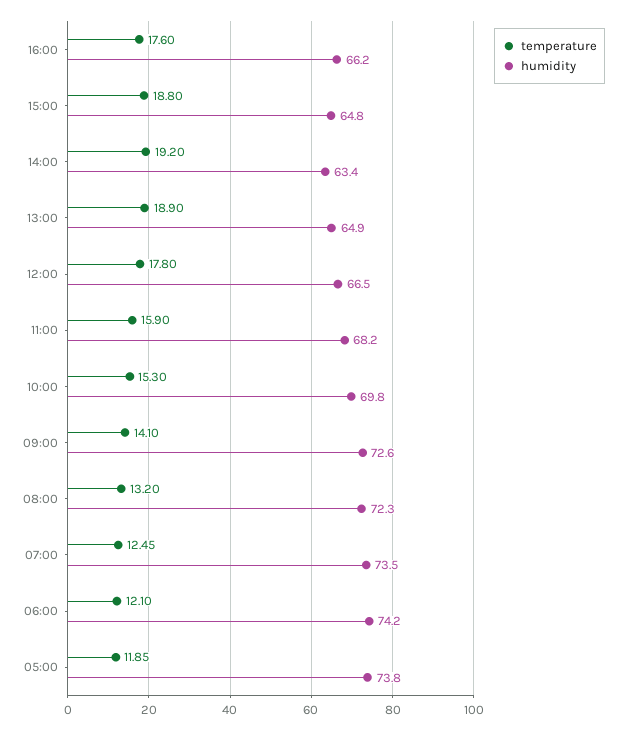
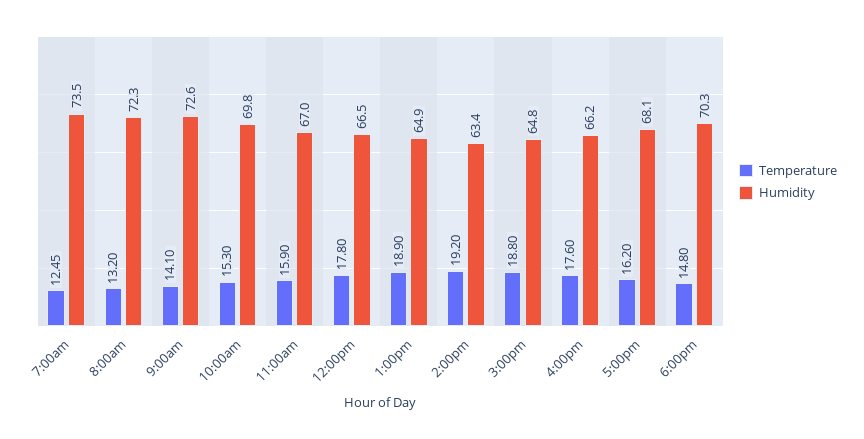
humidity, 11:00: 68.2 -> 67
temperature, 06:00: 12.1 -> none
humidity, 06:00: 74.2 -> none
temperature, 05:00: 11.85 -> none
humidity, 05:00: 73.8 -> none
temperature, 5:00pm: none -> 16.2
humidity, 5:00pm: none -> 68.1
temperature, 6:00pm: none -> 14.8
humidity, 6:00pm: none -> 70.3

